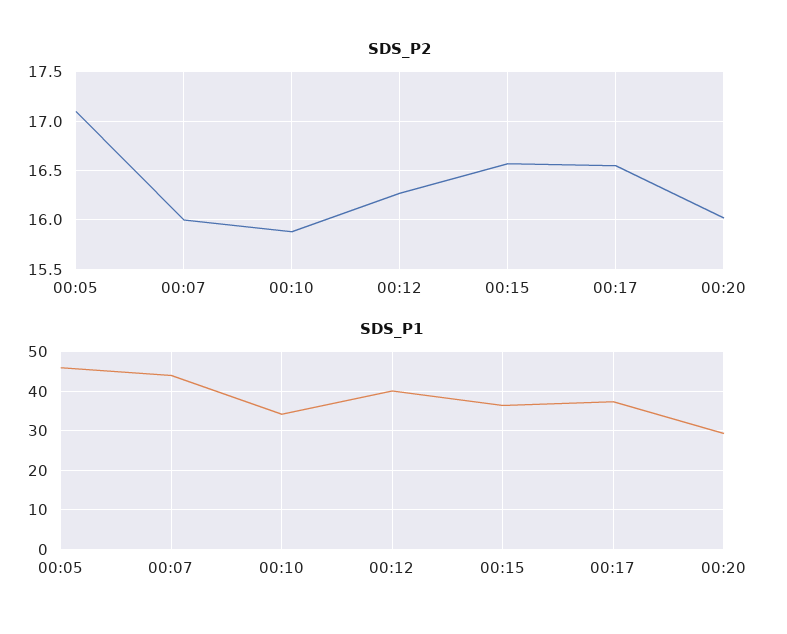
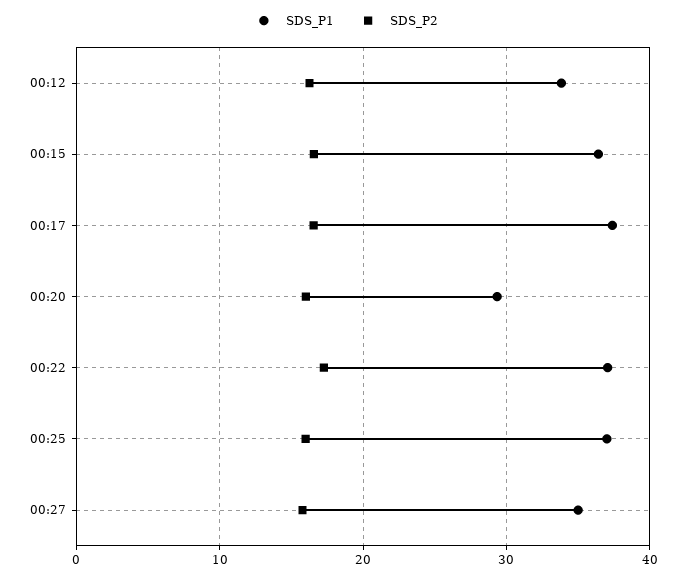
SDS_P2, 00:05: 17.1 -> none
SDS_P2, 00:07: 16 -> none
SDS_P2, 00:10: 15.9 -> none
SDS_P1, 00:05: 46 -> none
SDS_P1, 00:07: 44 -> none
SDS_P1, 00:10: 34 -> none
SDS_P1, 00:12: 40 -> 34
SDS_P1, 00:22: none -> 37
SDS_P2, 00:22: none -> 17
SDS_P1, 00:25: none -> 37
SDS_P2, 00:25: none -> 16
SDS_P1, 00:27: none -> 35
SDS_P2, 00:27: none -> 16

